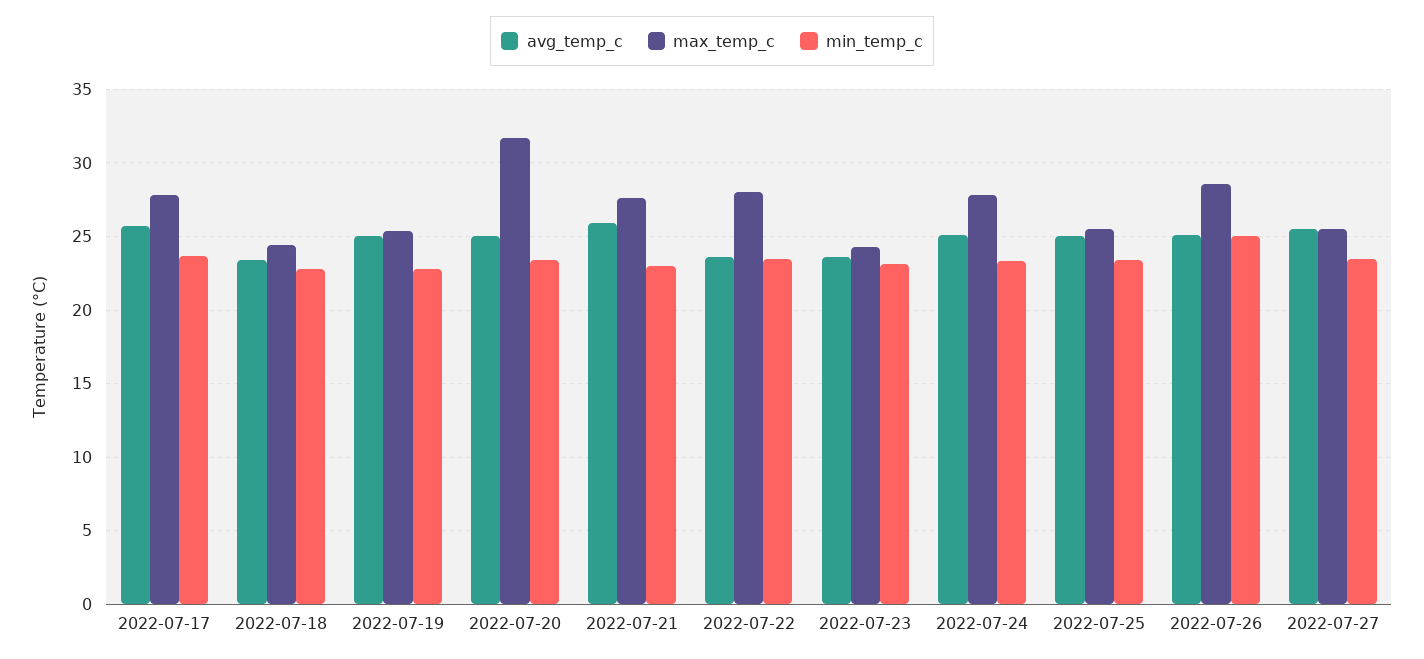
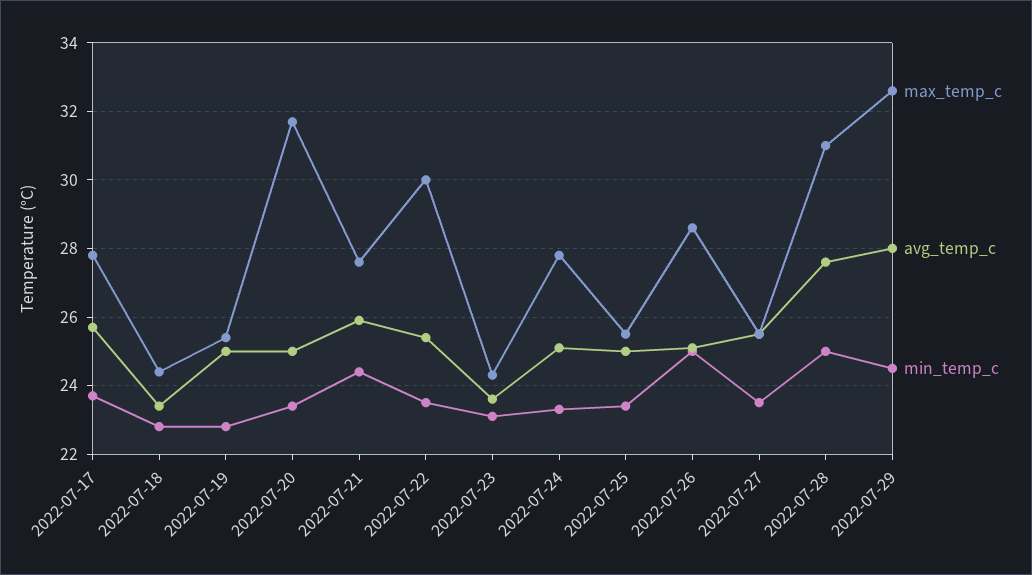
min_temp_c, 2022-07-21: 23 -> 24.5
avg_temp_c, 2022-07-22: 23.5 -> 25.5
max_temp_c, 2022-07-22: 28 -> 30
max_temp_c, 2022-07-28: none -> 31
avg_temp_c, 2022-07-28: none -> 27.5
min_temp_c, 2022-07-28: none -> 25
max_temp_c, 2022-07-29: none -> 32.5
avg_temp_c, 2022-07-29: none -> 28
min_temp_c, 2022-07-29: none -> 24.5

